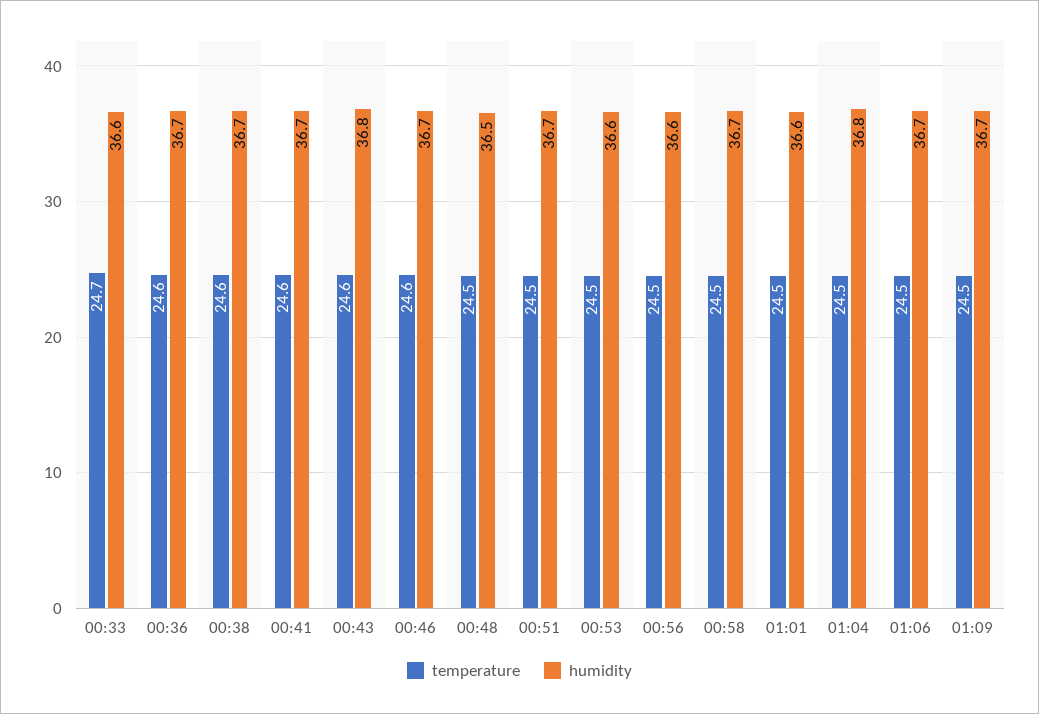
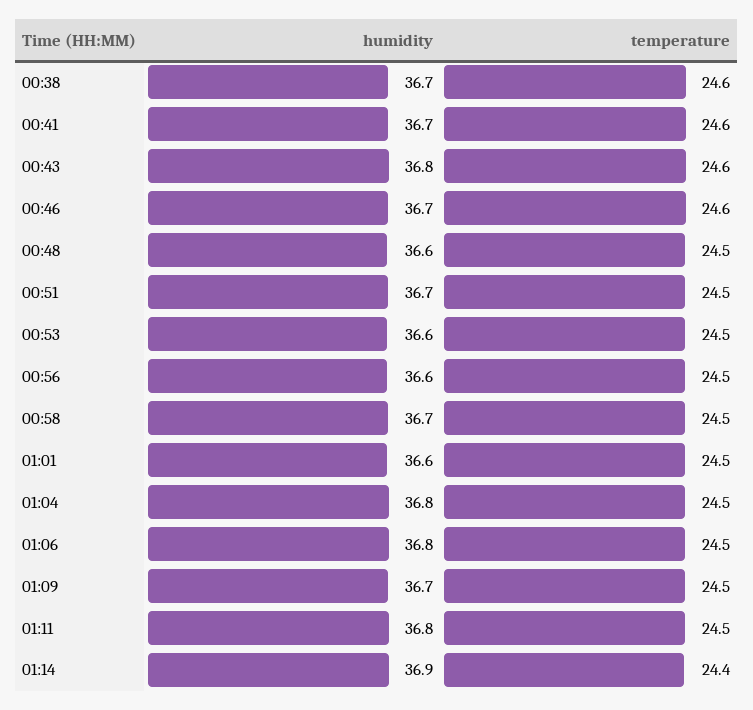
temperature, 00:33: 24.7 -> none
humidity, 00:33: 36.6 -> none
temperature, 00:36: 24.6 -> none
humidity, 00:36: 36.7 -> none
humidity, 00:48: 36.5 -> 36.6
humidity, 01:06: 36.7 -> 36.8
humidity, 01:11: none -> 36.8
temperature, 01:11: none -> 24.5
humidity, 01:14: none -> 36.9
temperature, 01:14: none -> 24.4

